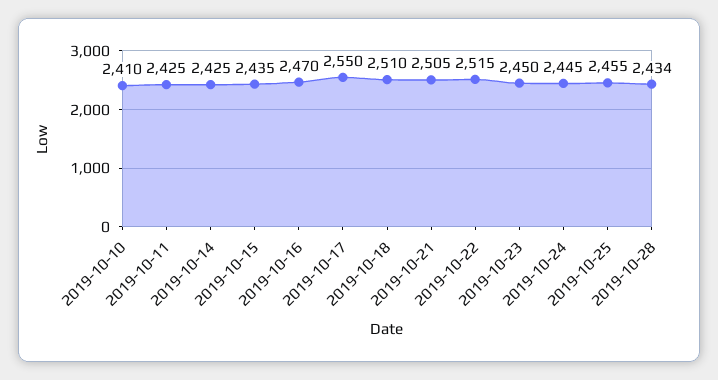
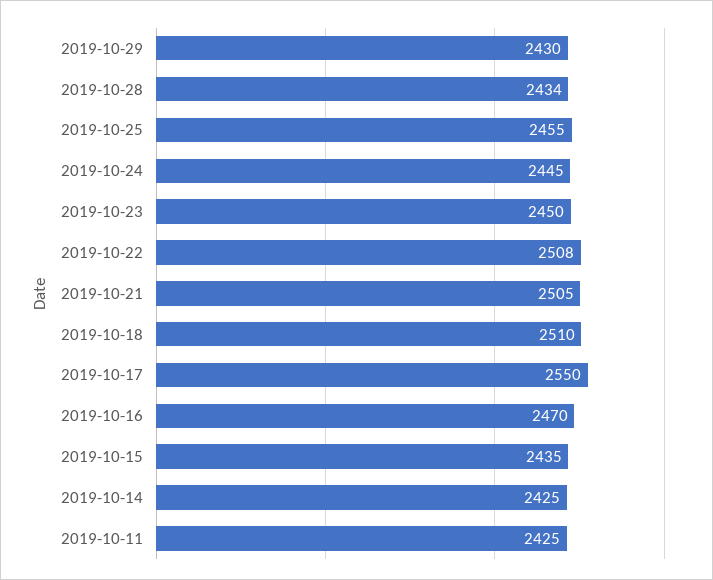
2019-10-10: 2410 -> none
2019-10-22: 2515 -> 2508
2019-10-29: none -> 2430

